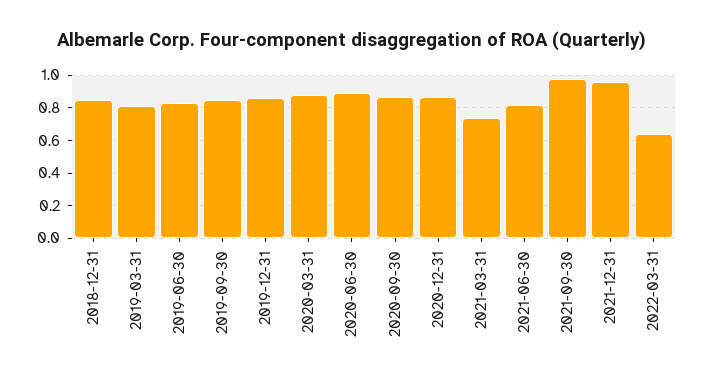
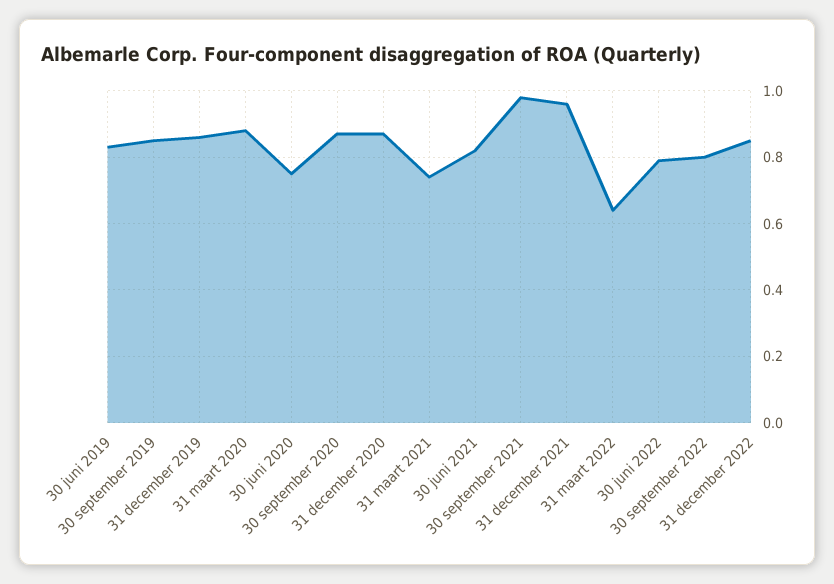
2018-12-31: 0.85 -> none
2019-03-31: 0.8 -> none
2020-06-30: 0.9 -> 0.75
30 juni 2022: none -> 0.8
30 september 2022: none -> 0.8
31 december 2022: none -> 0.85

